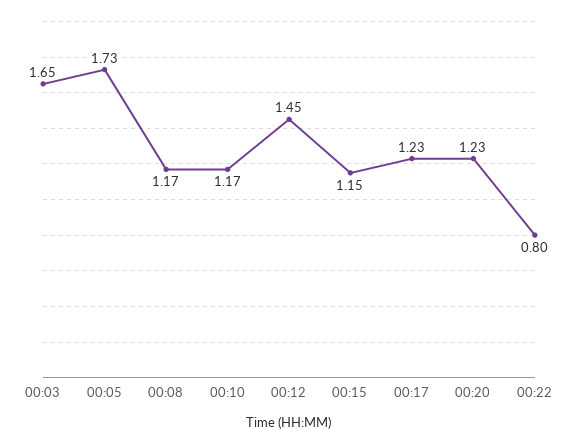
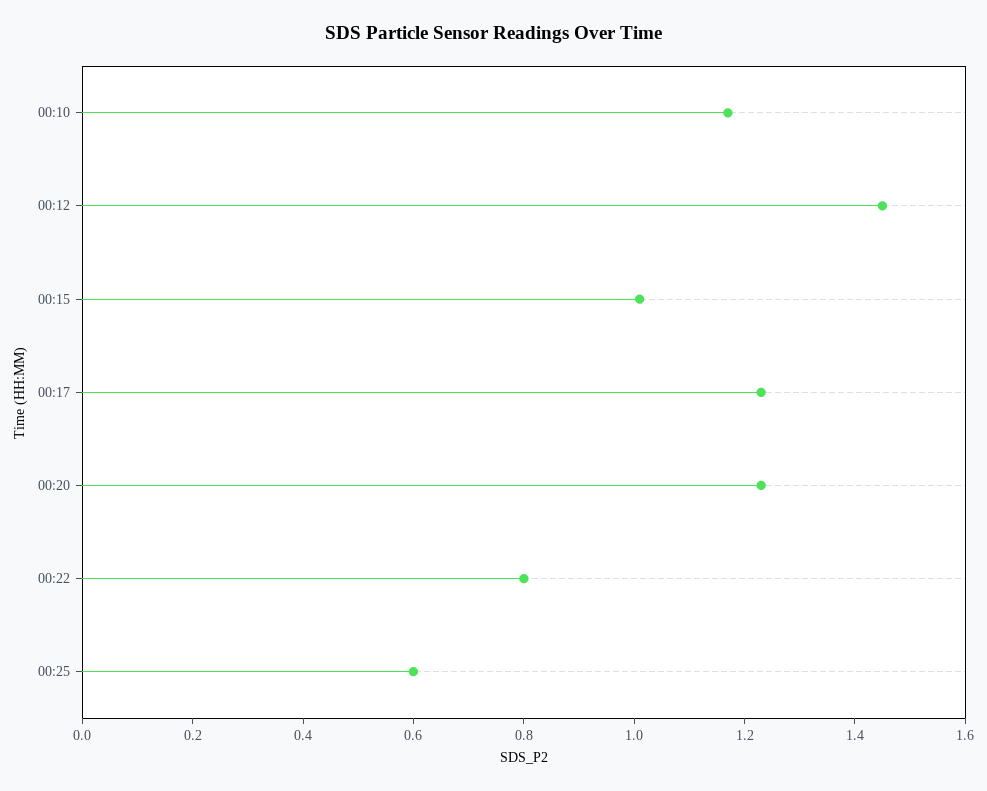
00:03: 1.65 -> none
00:05: 1.73 -> none
00:08: 1.17 -> none
00:15: 1.15 -> 1
00:25: none -> 0.6

